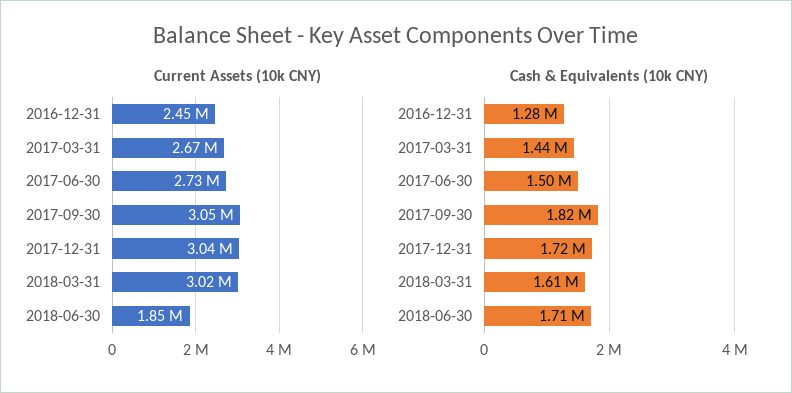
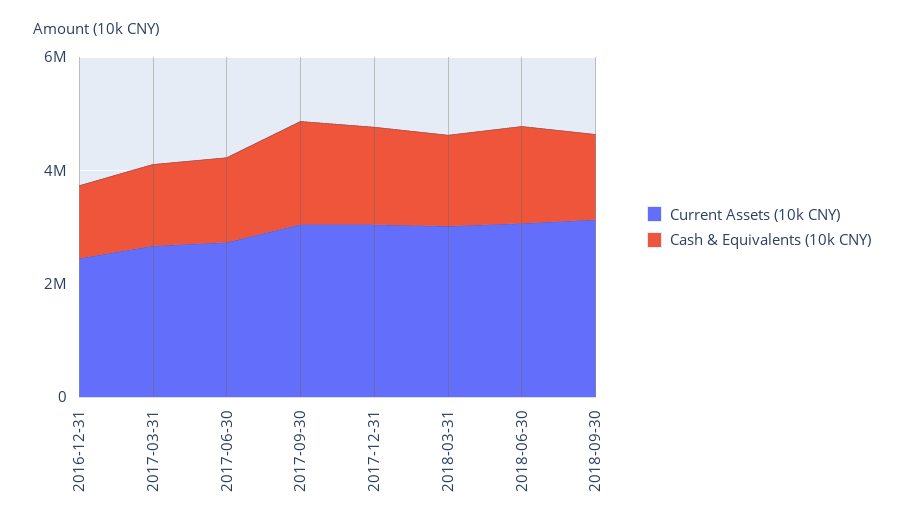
Current Assets (10k CNY), 2018-06-30: 1850000 -> 3000000
Current Assets (10k CNY), 2018-09-30: none -> 3000000
Cash & Equivalents (10k CNY), 2018-09-30: none -> 1500000

